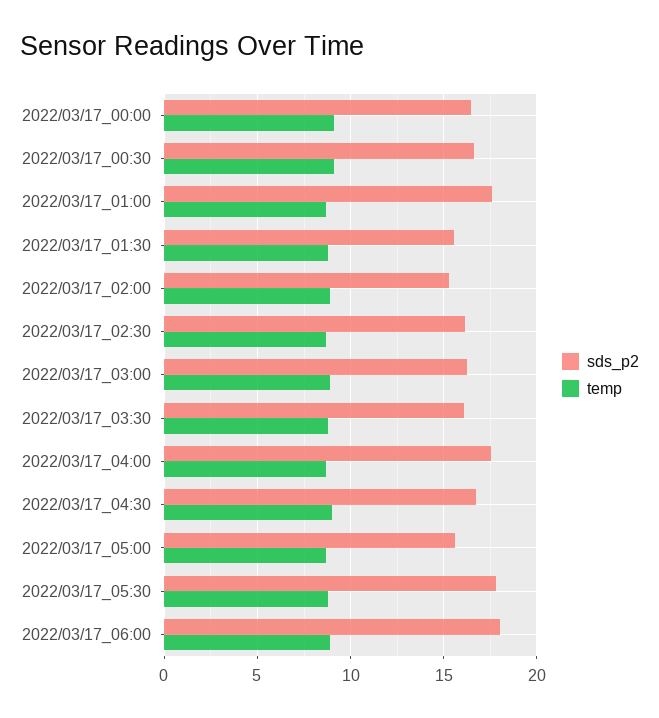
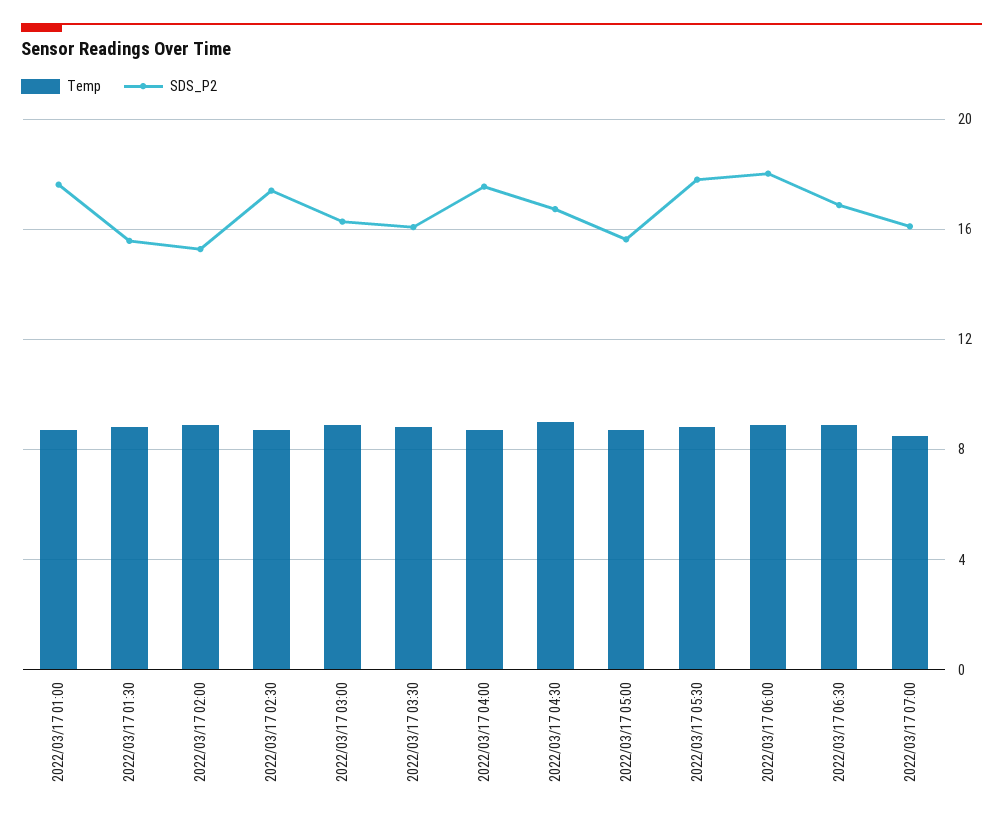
sds_p2, 2022/03/17_00:00: 16.5 -> none
temp, 2022/03/17_00:00: 9 -> none
sds_p2, 2022/03/17_00:30: 16.5 -> none
temp, 2022/03/17_00:30: 9 -> none
sds_p2, 2022/03/17_02:30: 16 -> 17.5
temp, 2022/03/17 06:30: none -> 9
sds_p2, 2022/03/17 06:30: none -> 17
temp, 2022/03/17 07:00: none -> 8.5
sds_p2, 2022/03/17 07:00: none -> 16

